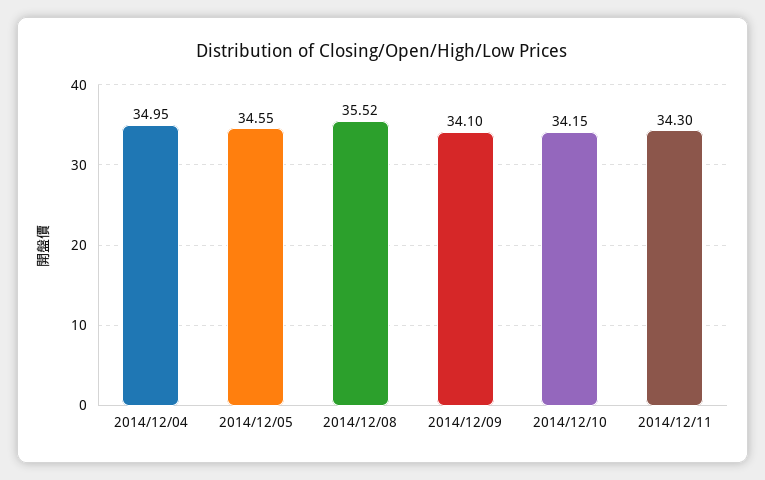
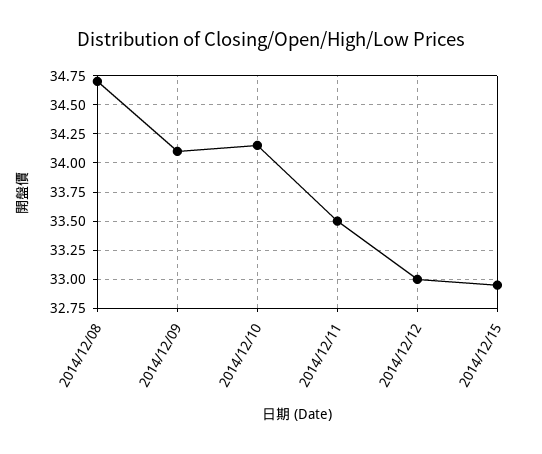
2014/12/04: 34.95 -> none
2014/12/05: 34.55 -> none
2014/12/08: 35.52 -> 34.75
2014/12/11: 34.3 -> 33.5
2014/12/12: none -> 33
2014/12/15: none -> 33

